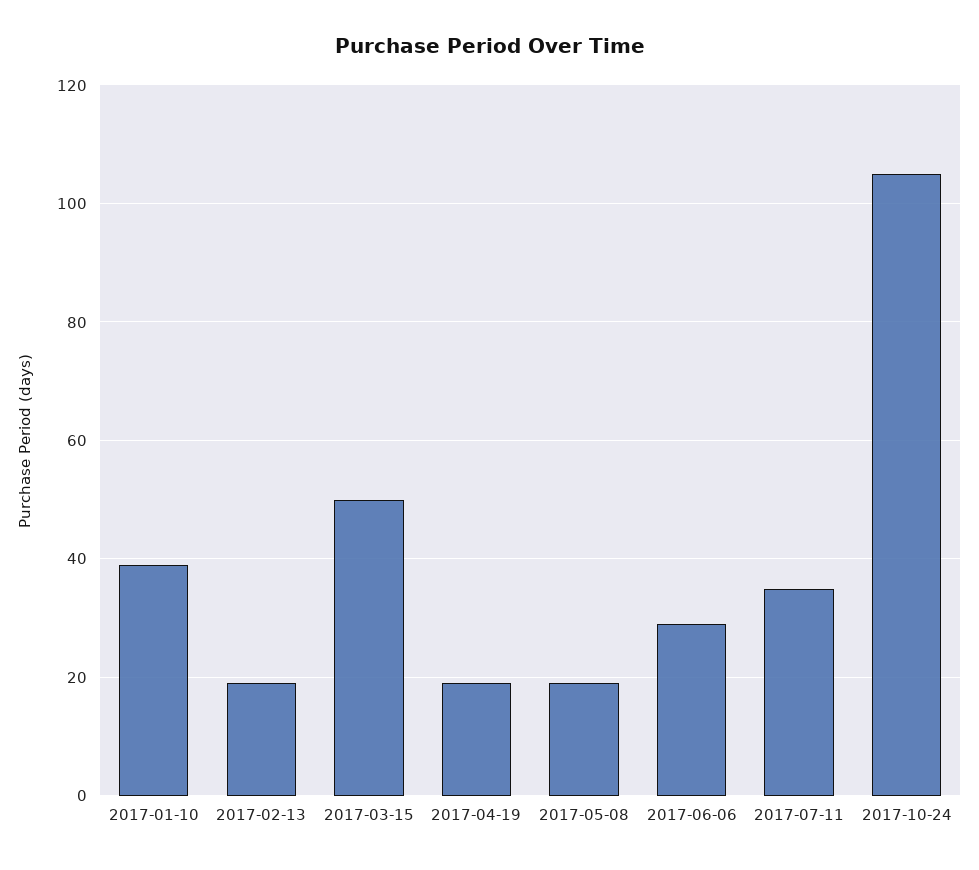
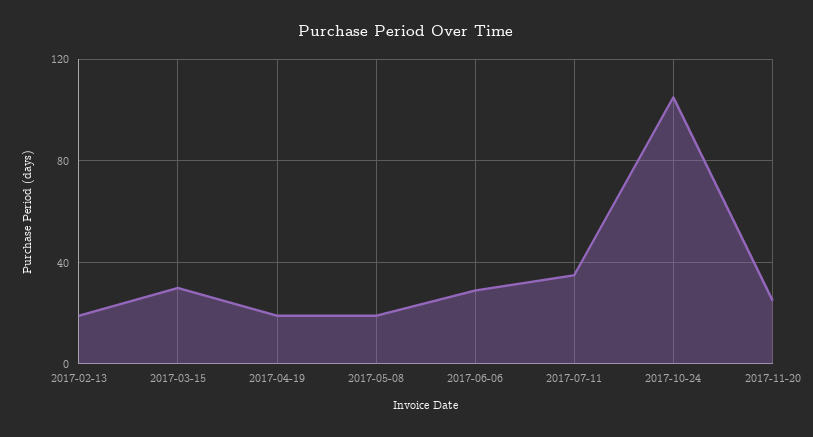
2017-01-10: 40 -> none
2017-03-15: 50 -> 30
2017-11-20: none -> 25

